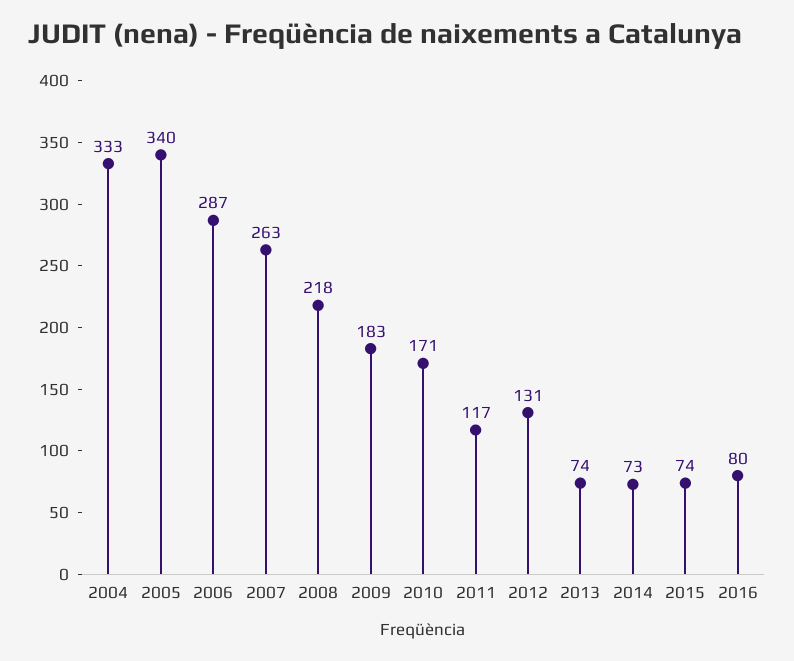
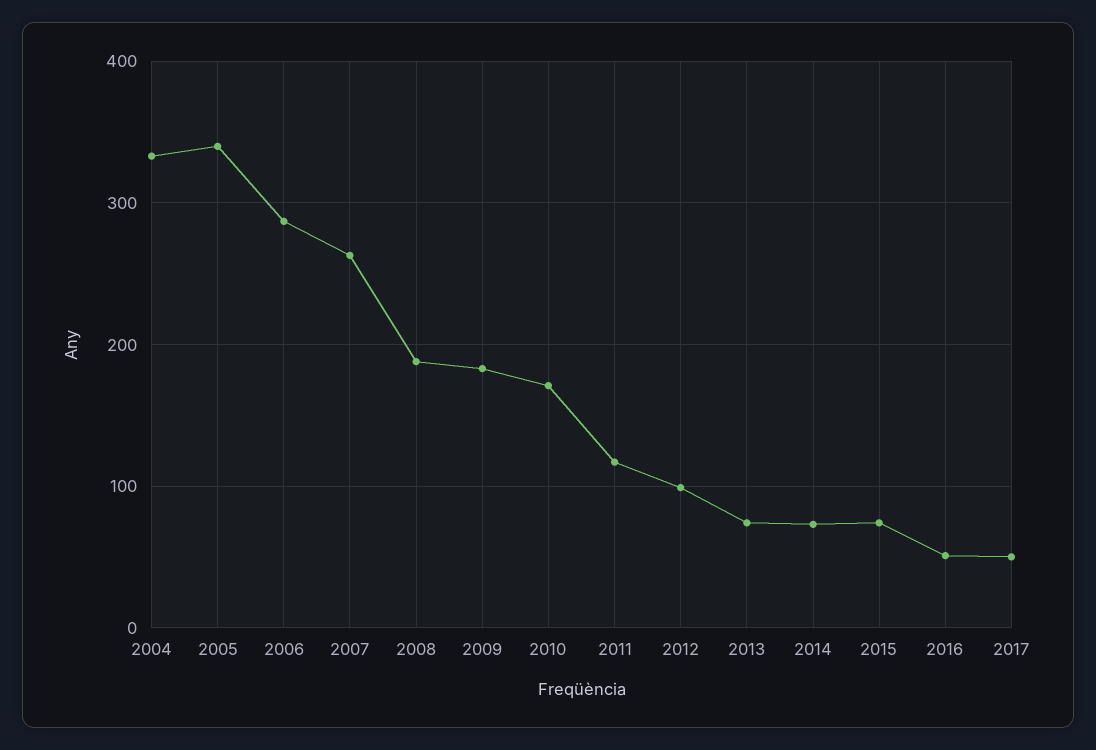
2008: 218 -> 190
2012: 131 -> 100
2016: 80 -> 50
2017: none -> 50

